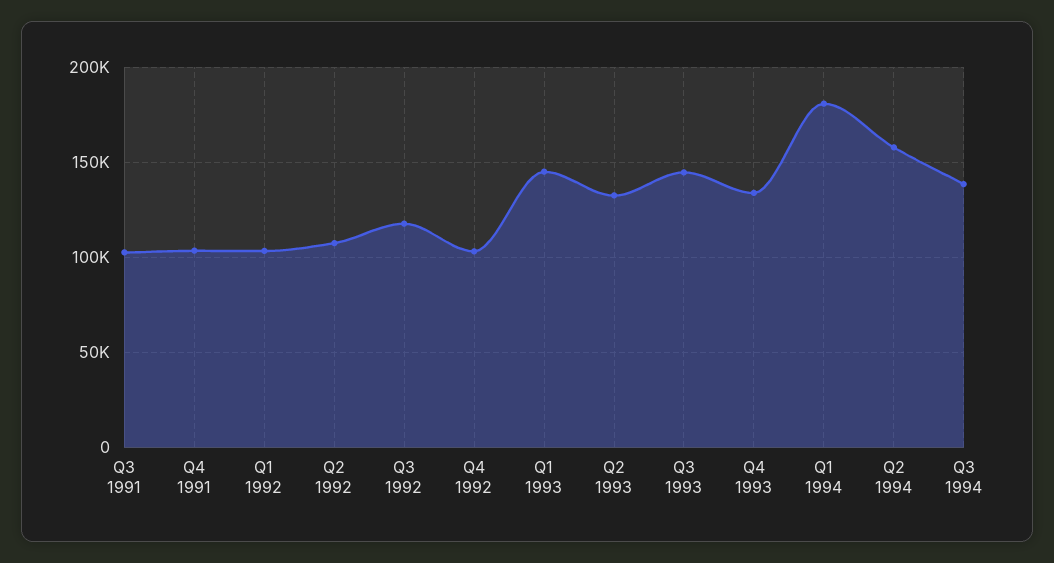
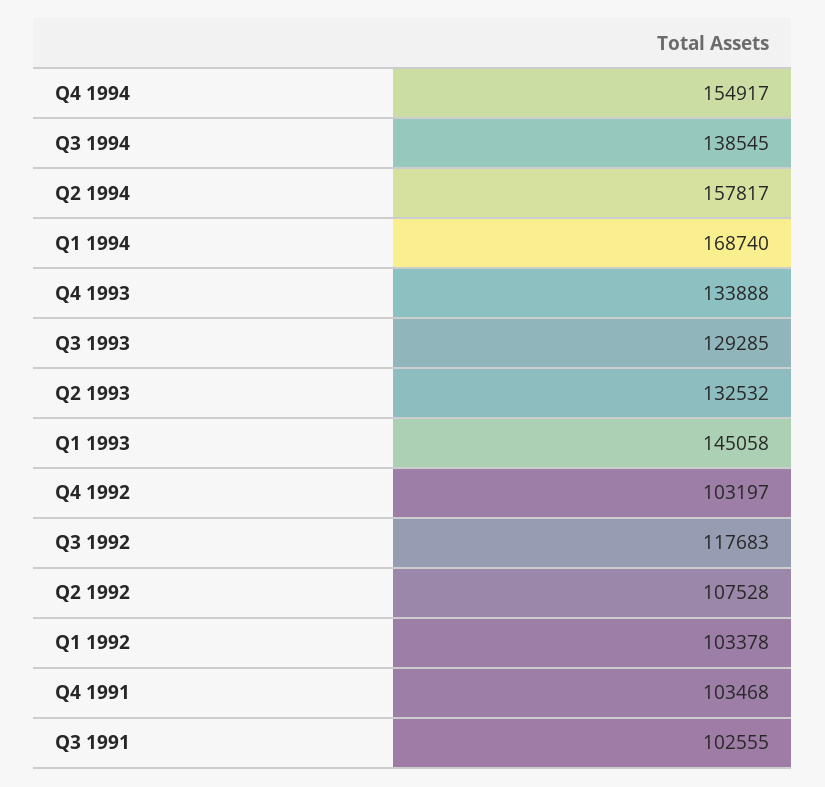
Q3 1993: 145000 -> 129285
Q1 1994: 180000 -> 168740
Q4 1994: none -> 154917

